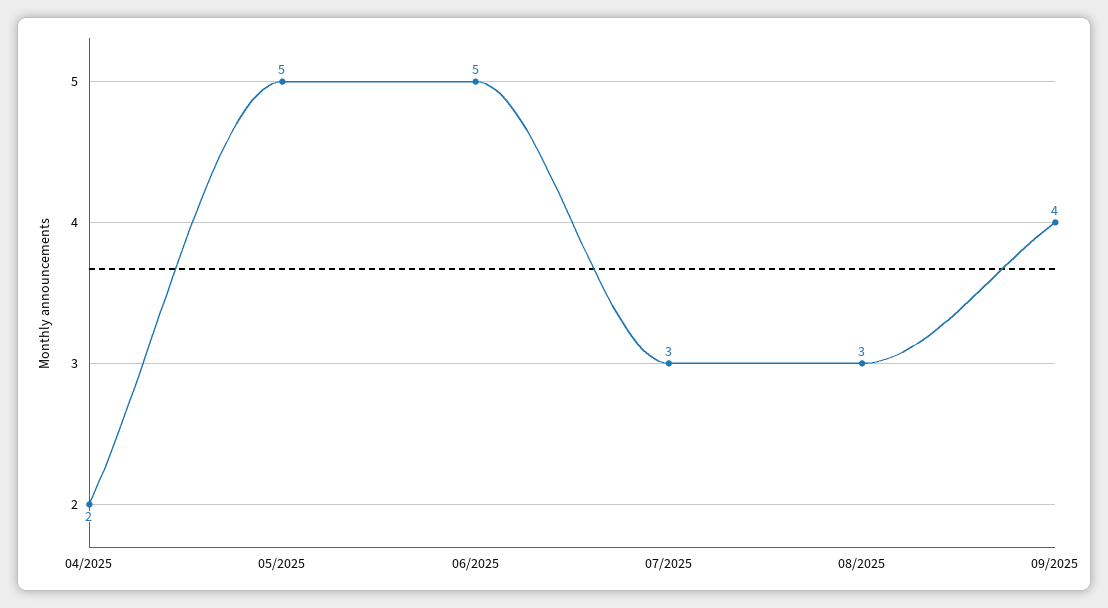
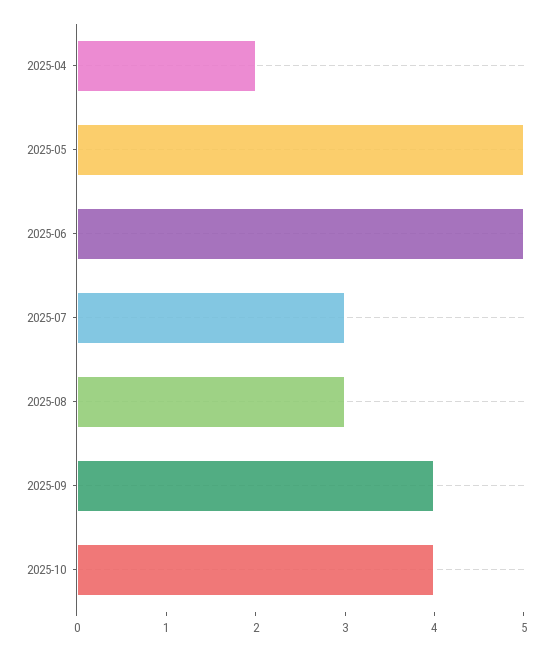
2025-10: none -> 4

